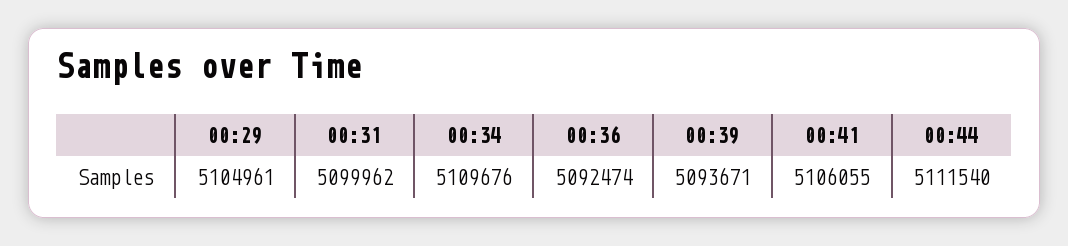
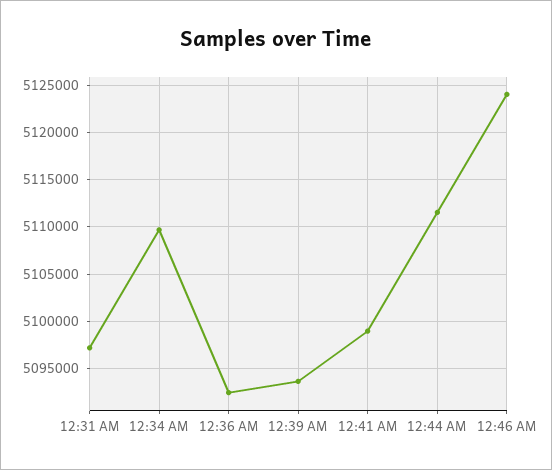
00:29: 5104961 -> none
00:31: 5099962 -> 5097000
00:41: 5106055 -> 5099000
12:46 AM: none -> 5124000

